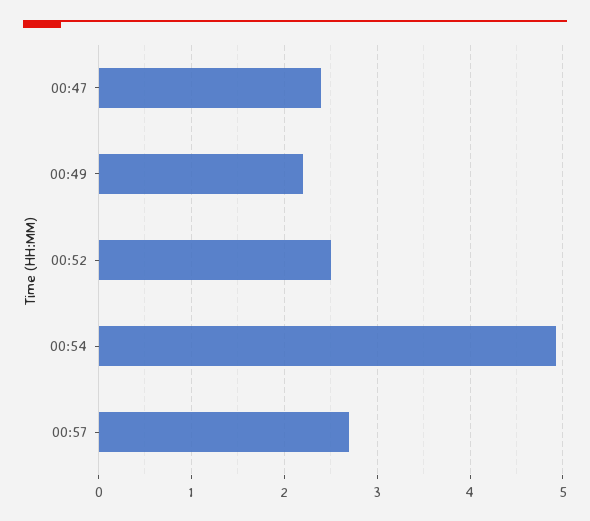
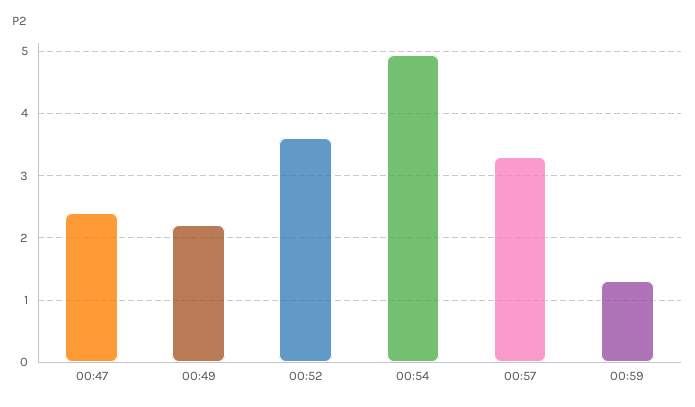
00:52: 2.5 -> 3.6
00:57: 2.7 -> 3.3
00:59: none -> 1.3

